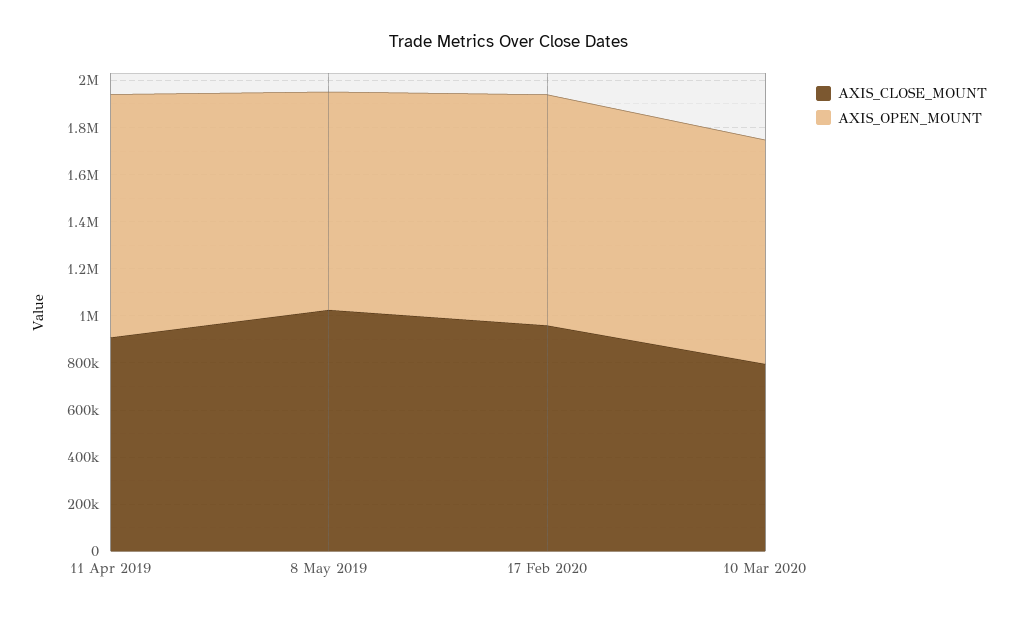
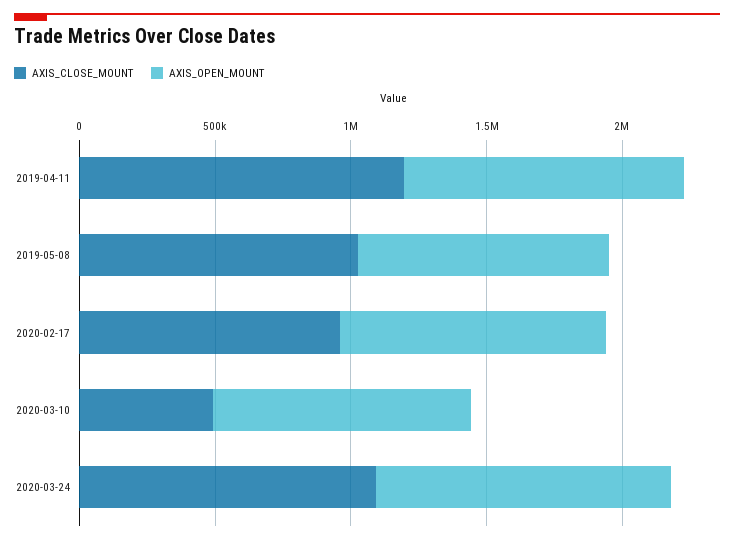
AXIS_CLOSE_MOUNT, 11 Apr 2019: 900000 -> 1200000
AXIS_CLOSE_MOUNT, 10 Mar 2020: 800000 -> 500000
AXIS_CLOSE_MOUNT, 2020-03-24: none -> 1100000
AXIS_OPEN_MOUNT, 2020-03-24: none -> 1100000

